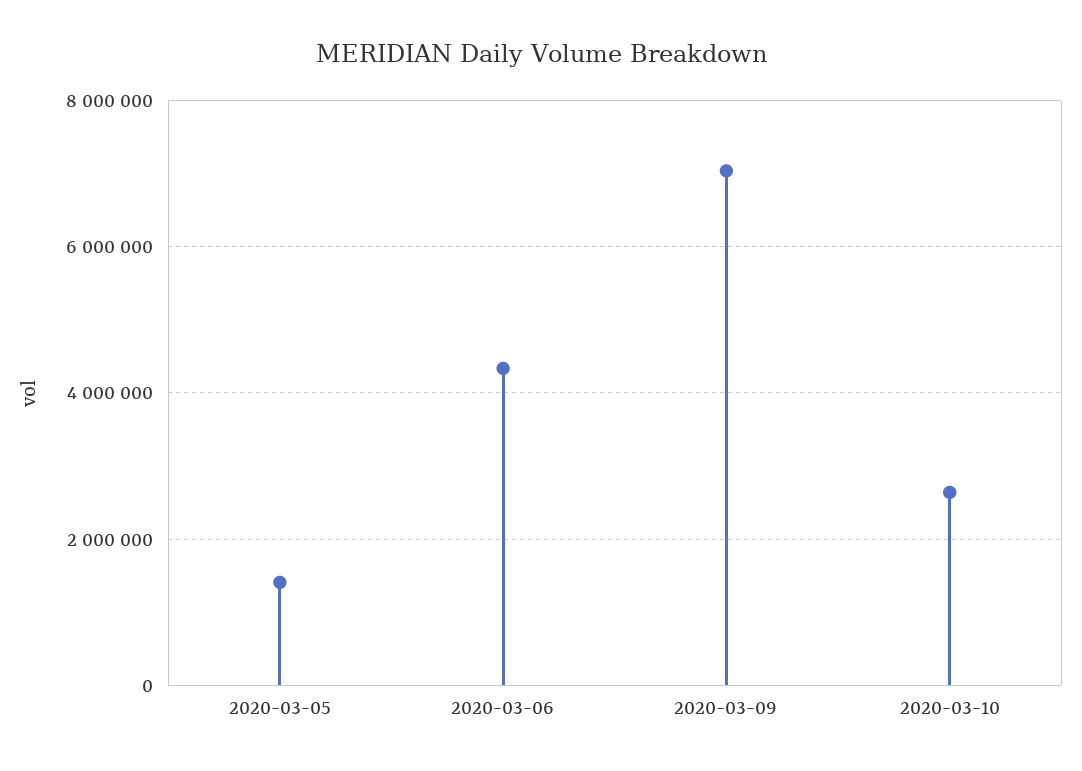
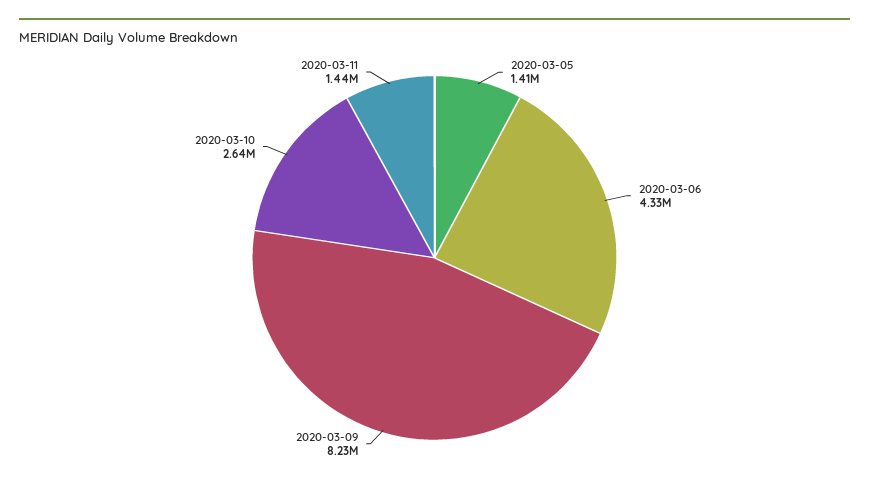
2020-03-09: 7000000 -> 8230000
2020-03-11: none -> 1440000

